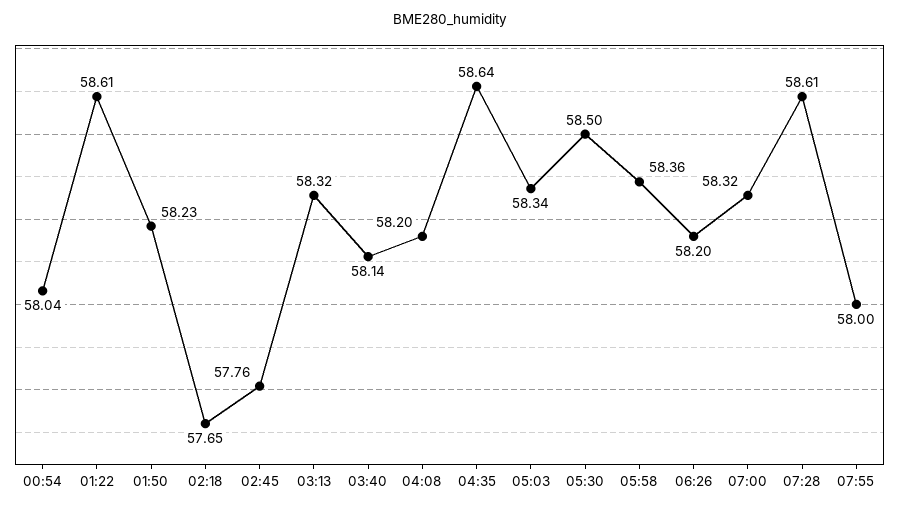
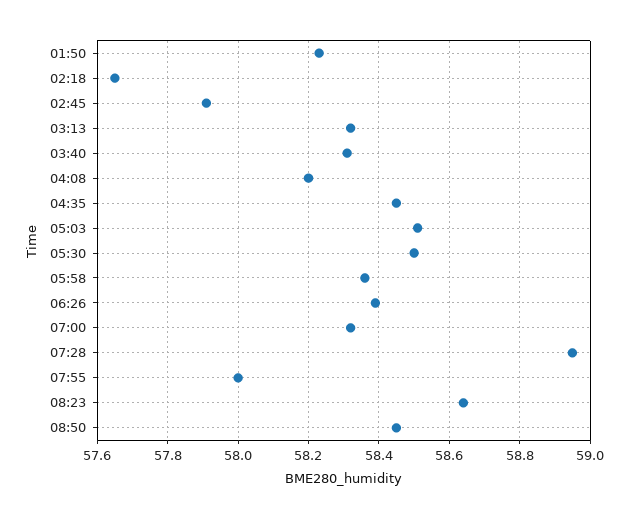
00:54: 58.04 -> none
01:22: 58.61 -> none
02:45: 57.76 -> 57.9
03:40: 58.14 -> 58.3
04:35: 58.64 -> 58.45
05:03: 58.34 -> 58.5
06:26: 58.2 -> 58.4
07:28: 58.61 -> 58.95
08:23: none -> 58.65
08:50: none -> 58.45

